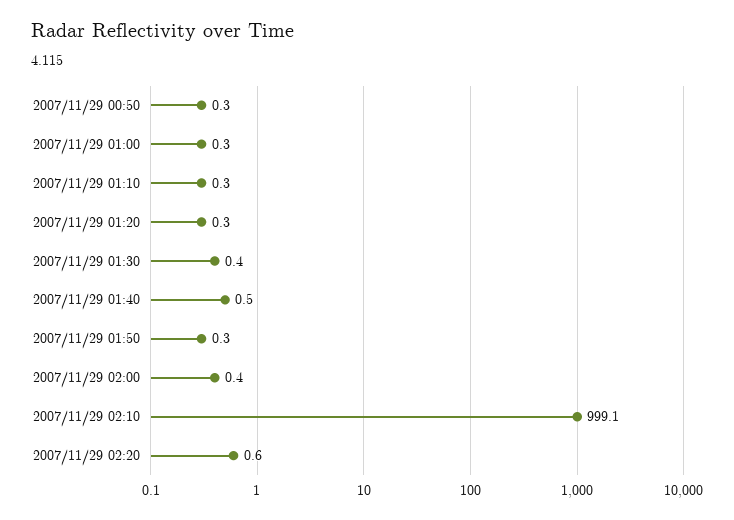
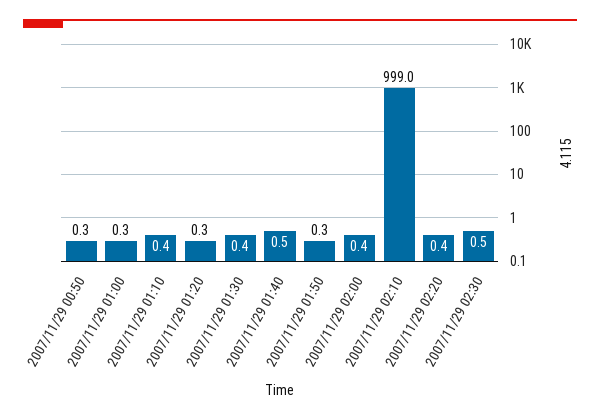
2007/11/29 01:10: 0.3 -> 0.4
2007/11/29 02:10: 999.1 -> 999
2007/11/29 02:20: 0.6 -> 0.4
2007/11/29 02:30: none -> 0.5

